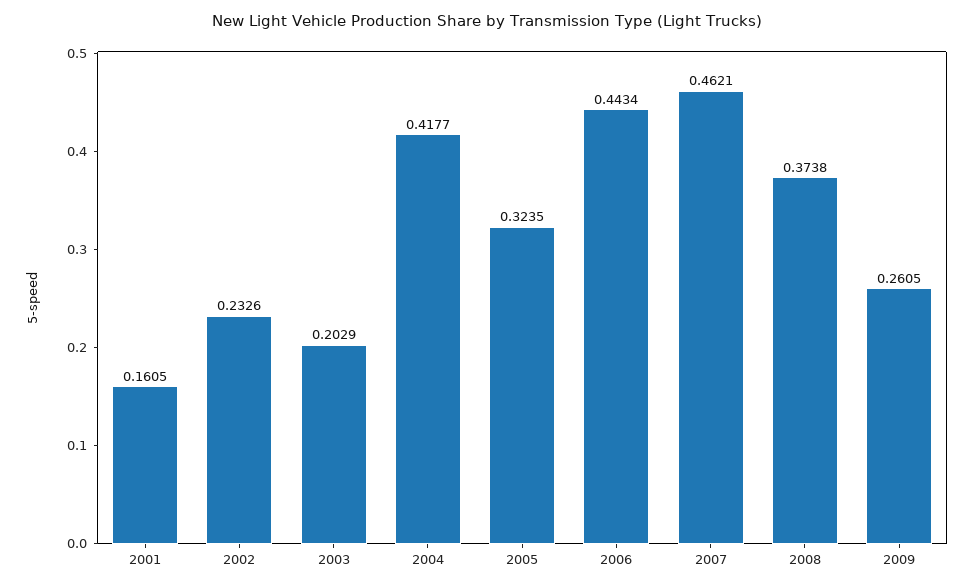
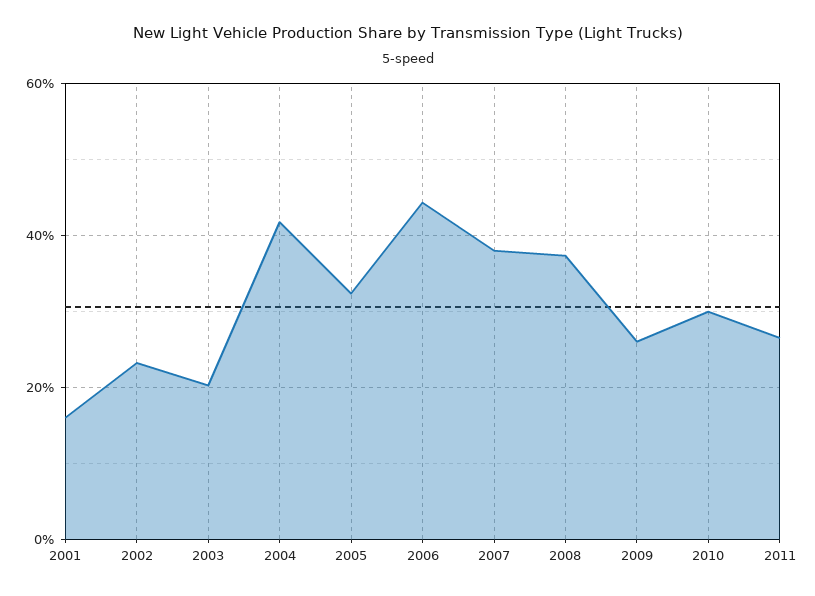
2007: 0.4621 -> 0.38
2010: none -> 0.3
2011: none -> 0.26

